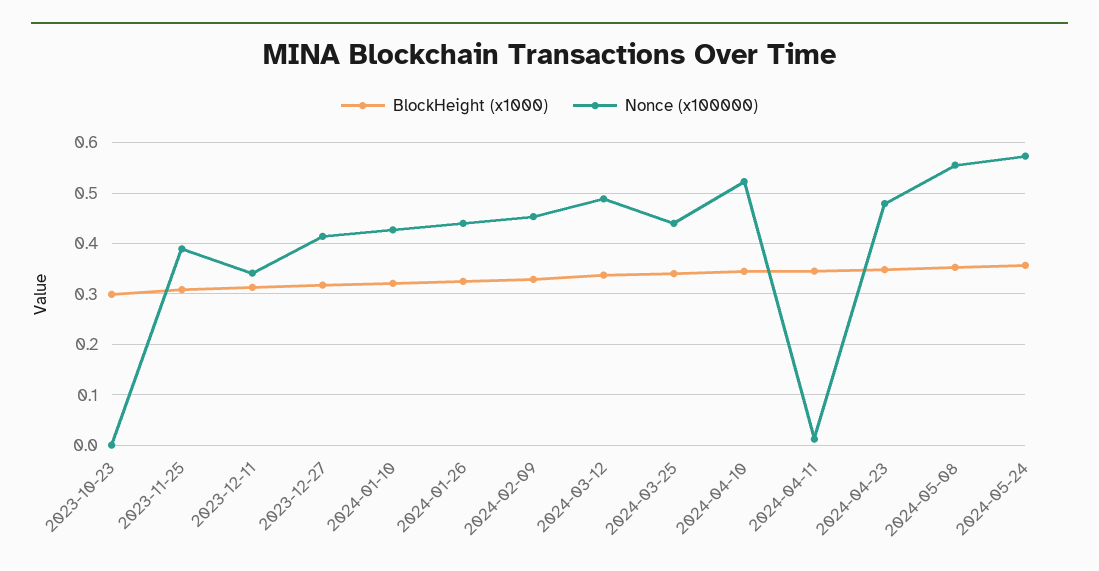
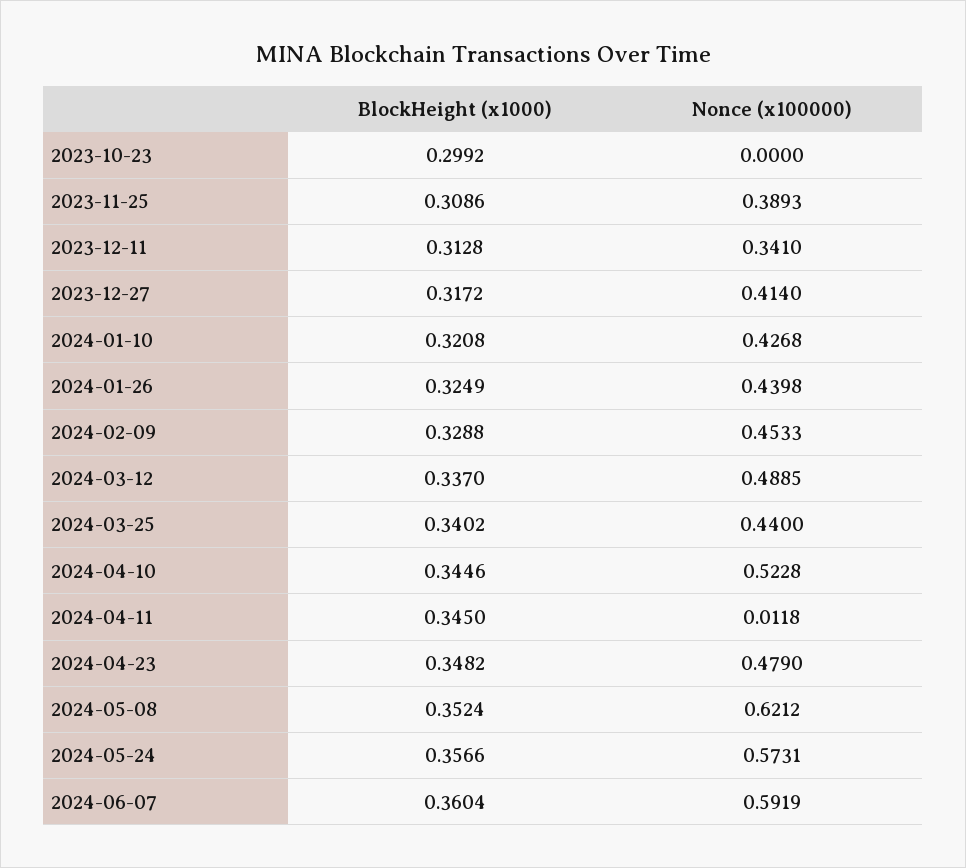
Nonce (x100000), 2024-05-08: 0.56 -> 0.6212
BlockHeight (x1000), 2024-06-07: none -> 0.3604
Nonce (x100000), 2024-06-07: none -> 0.5919

